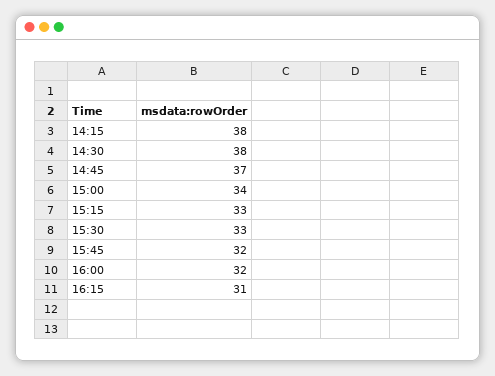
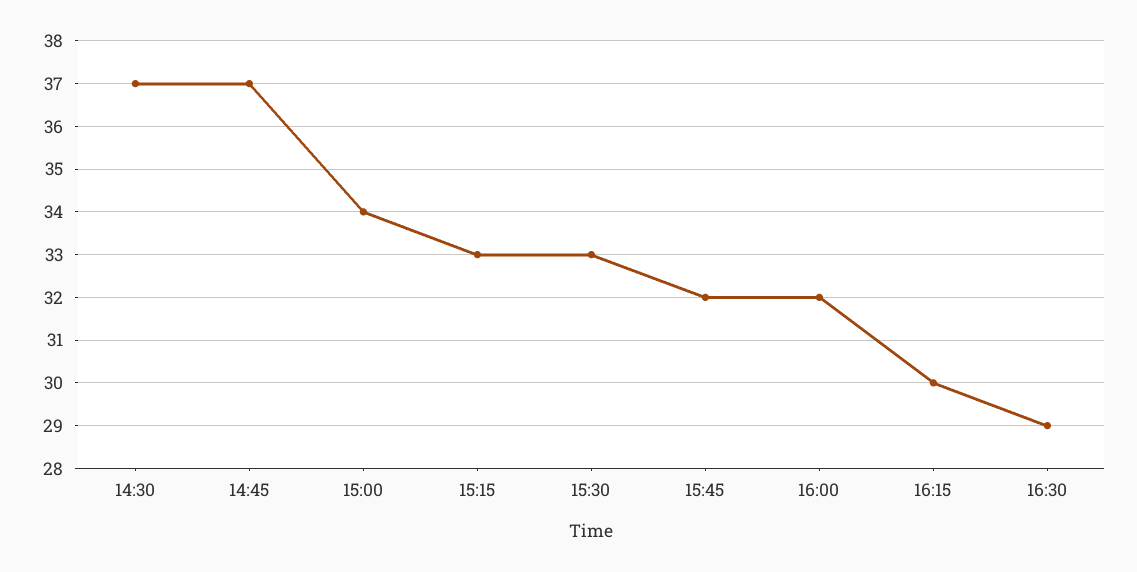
14:15: 38 -> none
14:30: 38 -> 37
16:15: 31 -> 30
16:30: none -> 29

